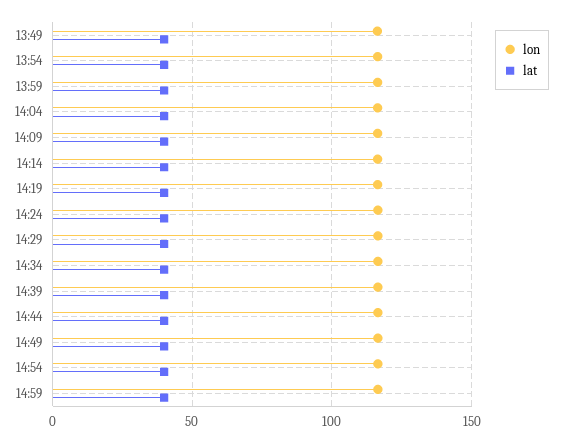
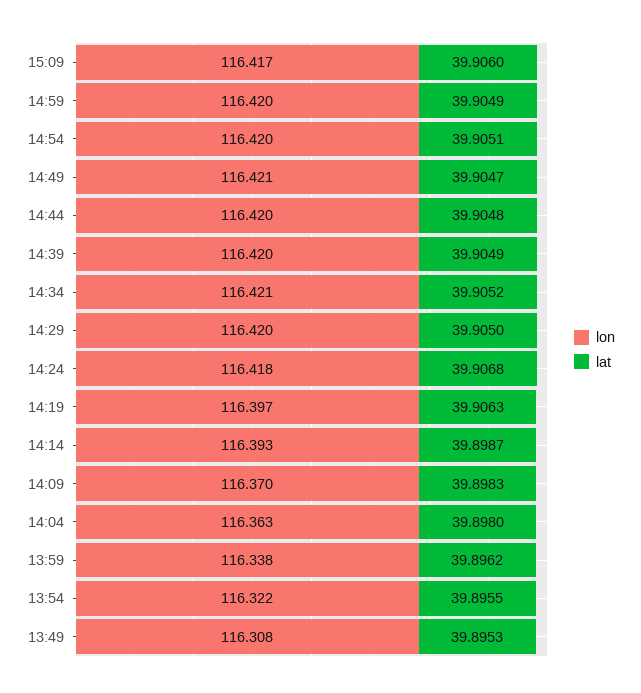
lon, 15:09: none -> 116.417
lat, 15:09: none -> 39.906

